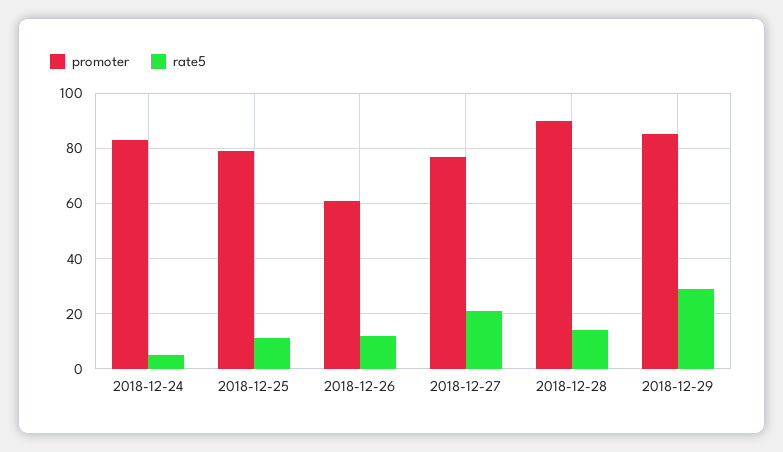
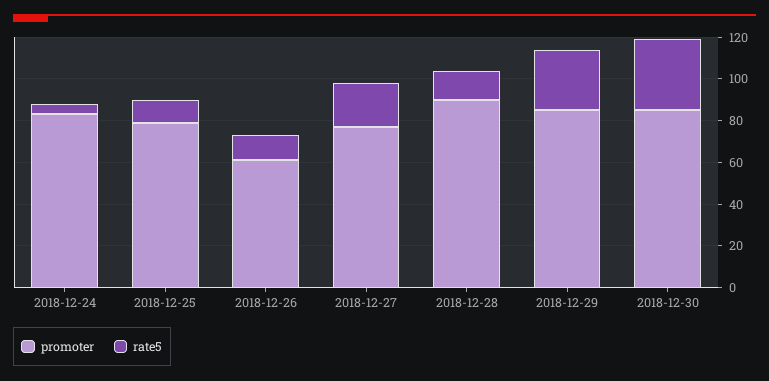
promoter, 2018-12-30: none -> 85
rate5, 2018-12-30: none -> 35

